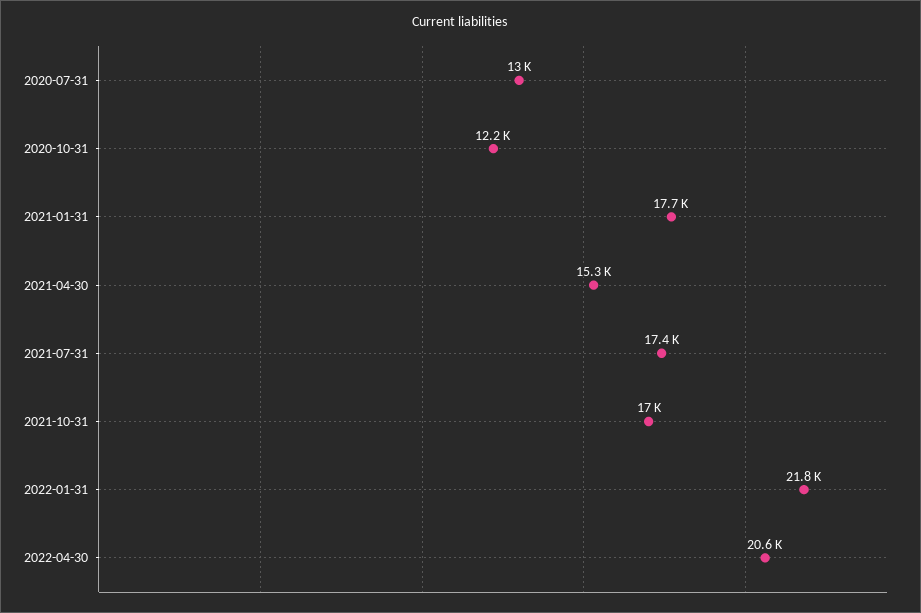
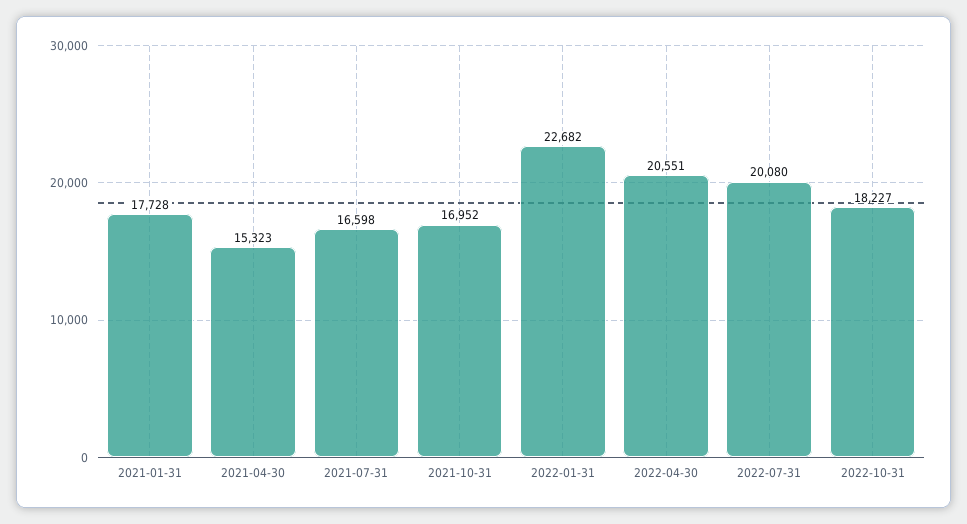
2020-07-31: 13000 -> none
2020-10-31: 12200 -> none
2021-07-31: 17400 -> 16598
2022-01-31: 21800 -> 22682
2022-07-31: none -> 20080
2022-10-31: none -> 18227

